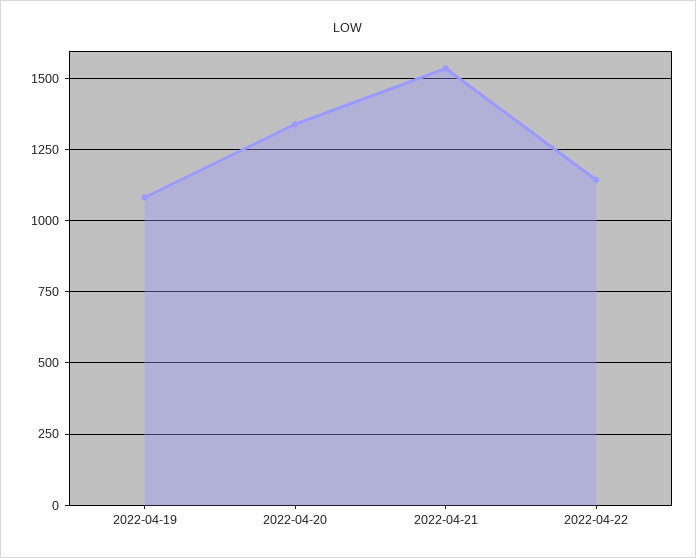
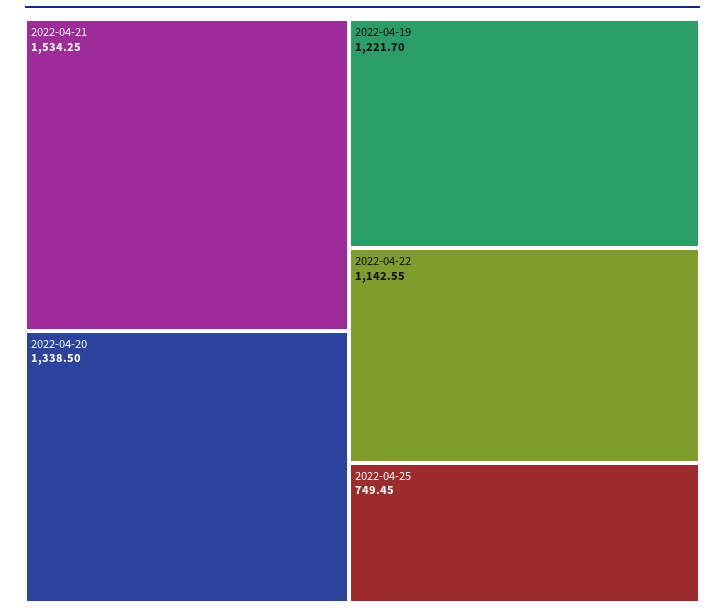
2022-04-19: 1075 -> 1221.7
2022-04-25: none -> 749.45

